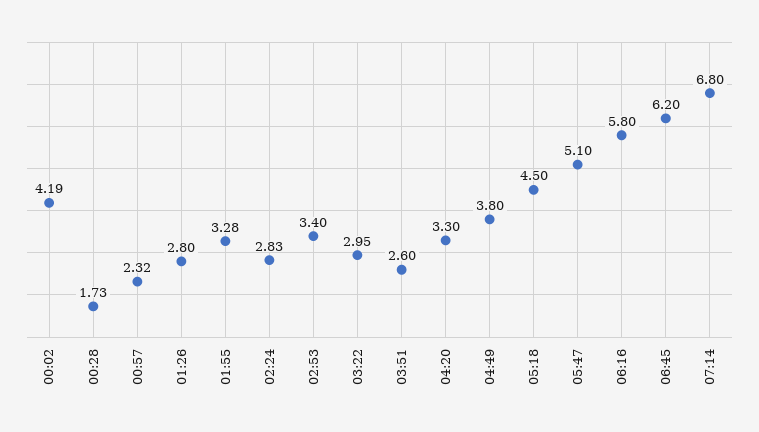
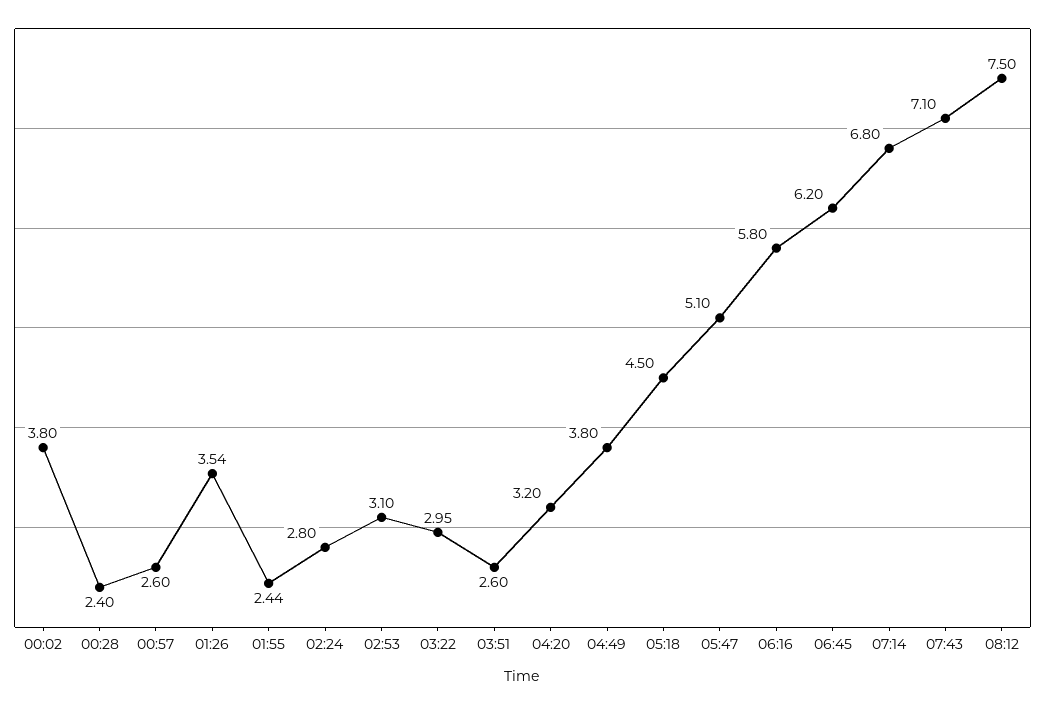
00:02: 4.19 -> 3.8
00:28: 1.73 -> 2.4
00:57: 2.32 -> 2.6
01:26: 2.8 -> 3.54
01:55: 3.28 -> 2.44
02:24: 2.83 -> 2.8
02:53: 3.4 -> 3.1
04:20: 3.3 -> 3.2
07:43: none -> 7.1
08:12: none -> 7.5

